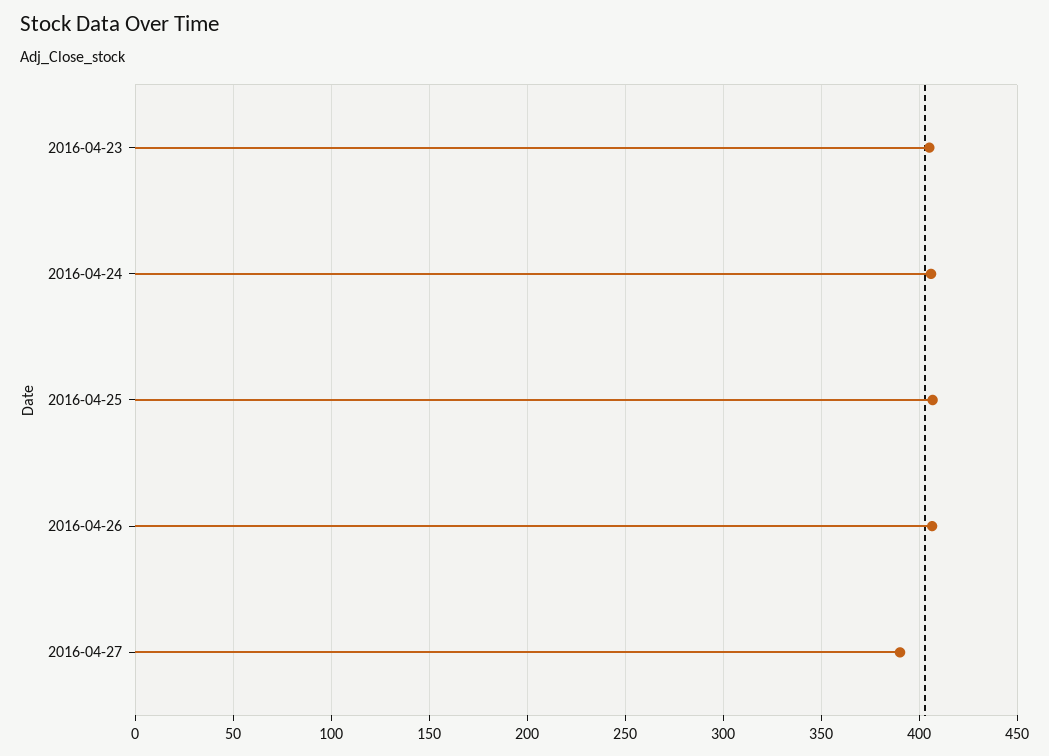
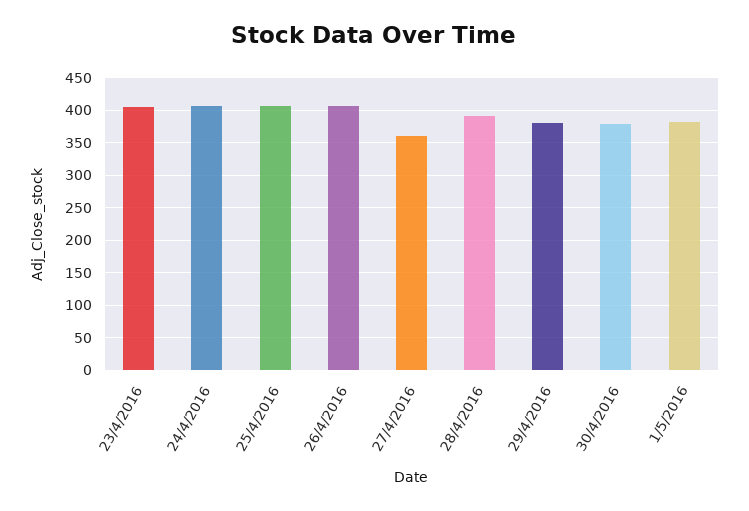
2016-04-27: 390 -> 360
28/4/2016: none -> 390
29/4/2016: none -> 380
30/4/2016: none -> 380
1/5/2016: none -> 380

